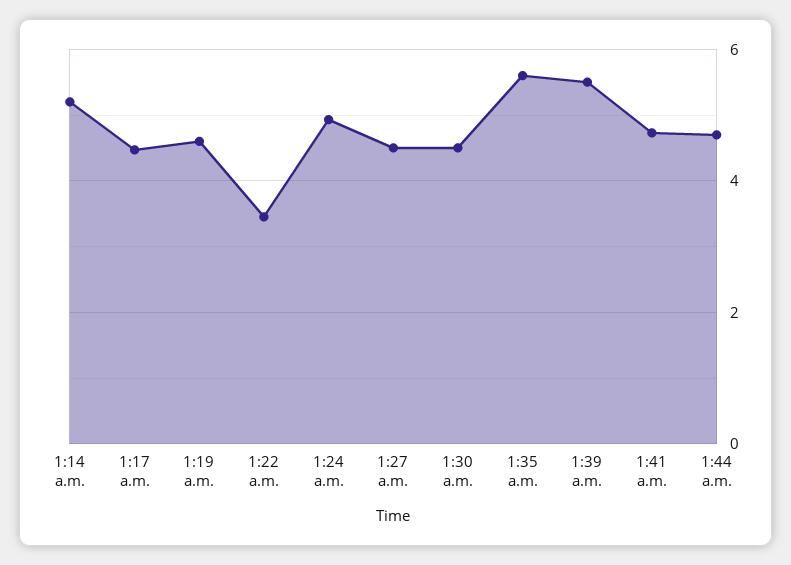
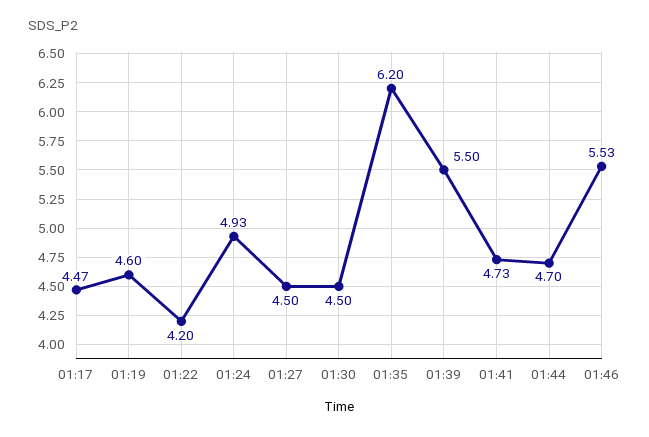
1:14 a.m.: 5.2 -> none
1:22 a.m.: 3.4 -> 4.2
1:35 a.m.: 5.6 -> 6.2
01:46: none -> 5.53

